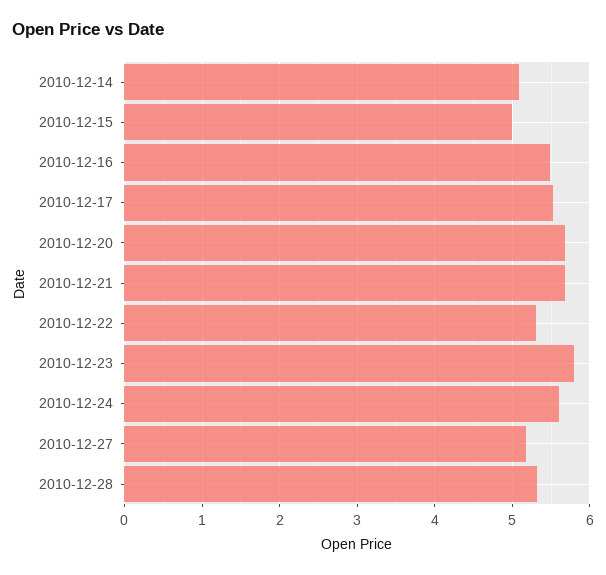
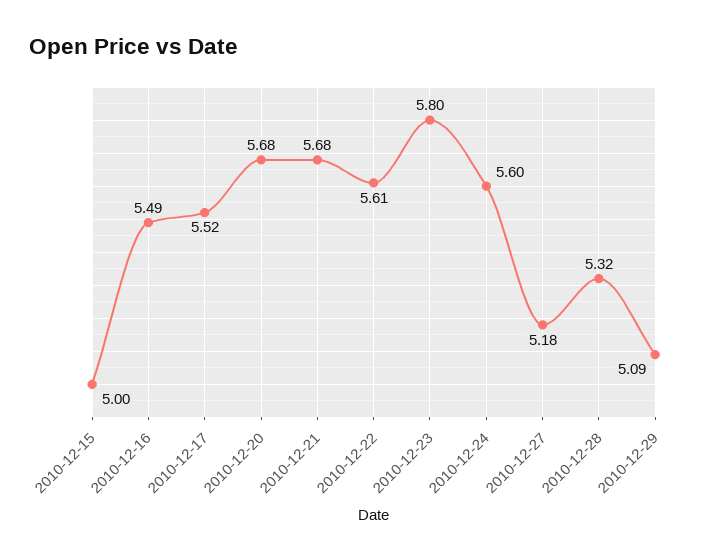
2010-12-14: 5.1 -> none
2010-12-22: 5.3 -> 5.61
2010-12-29: none -> 5.09

